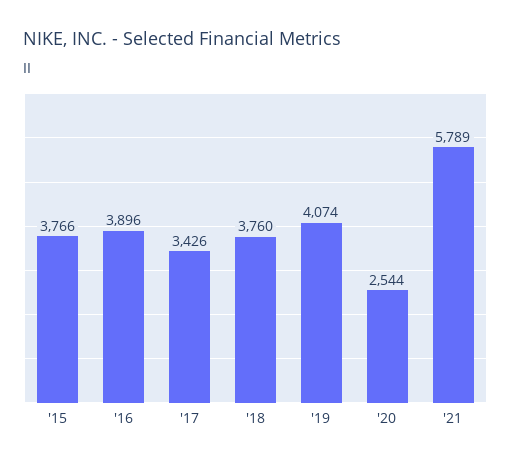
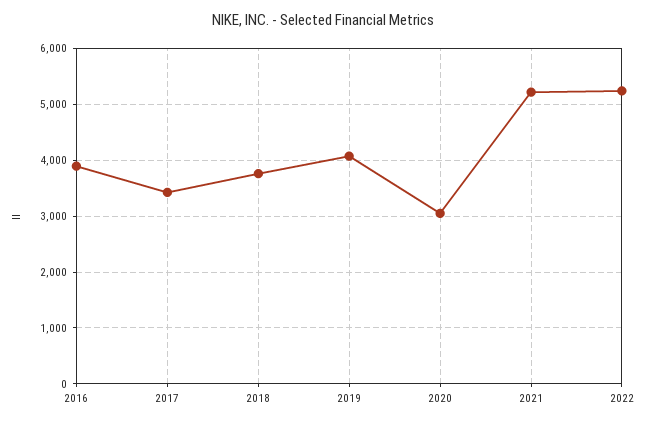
'15: 3766 -> none
'20: 2544 -> 3000
'21: 5789 -> 5200
2022: none -> 5200

